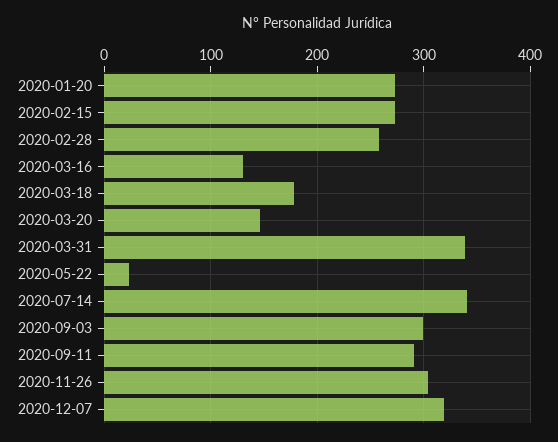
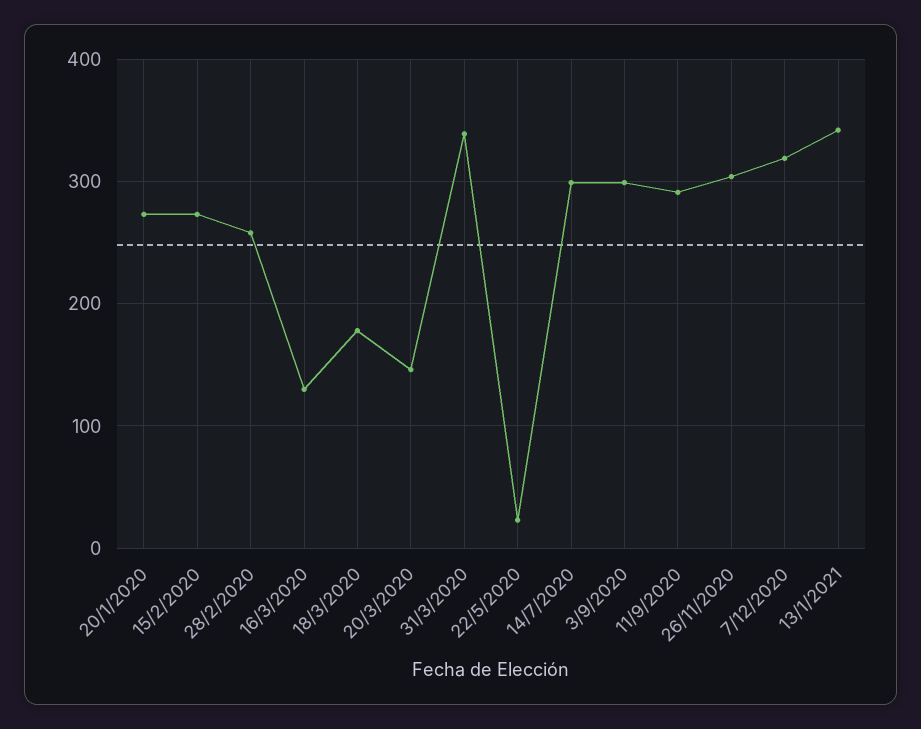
2020-07-14: 340 -> 300
13/1/2021: none -> 340

